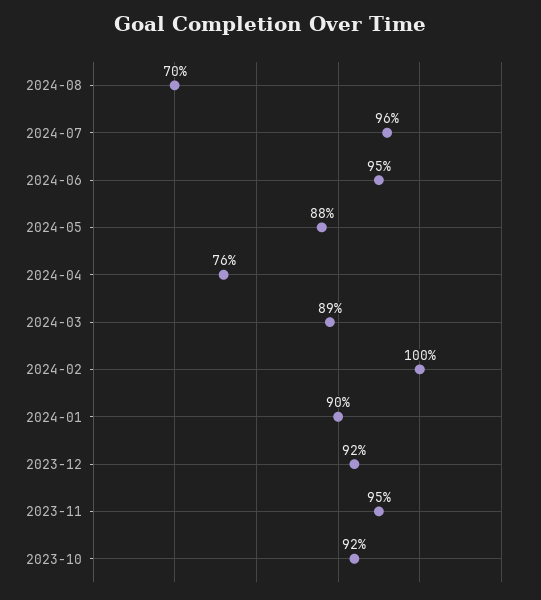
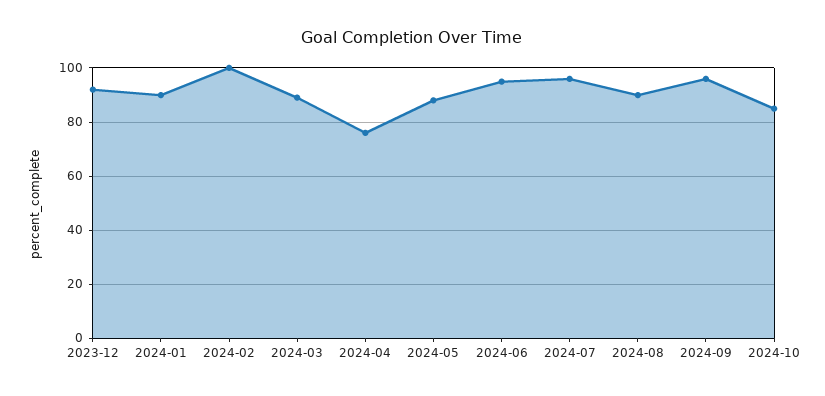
2024-08: 70 -> 90
2023-11: 95 -> none
2023-10: 92 -> none
2024-09: none -> 95
2024-10: none -> 85

